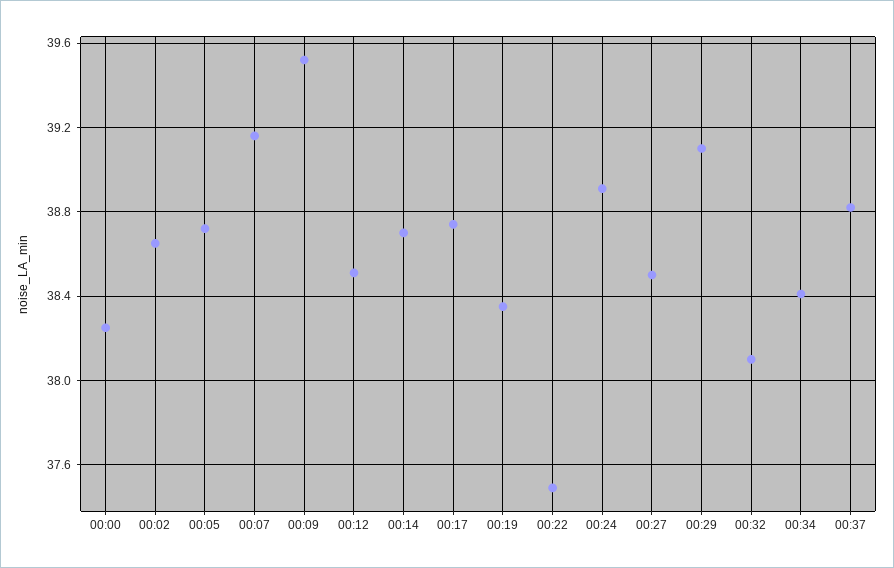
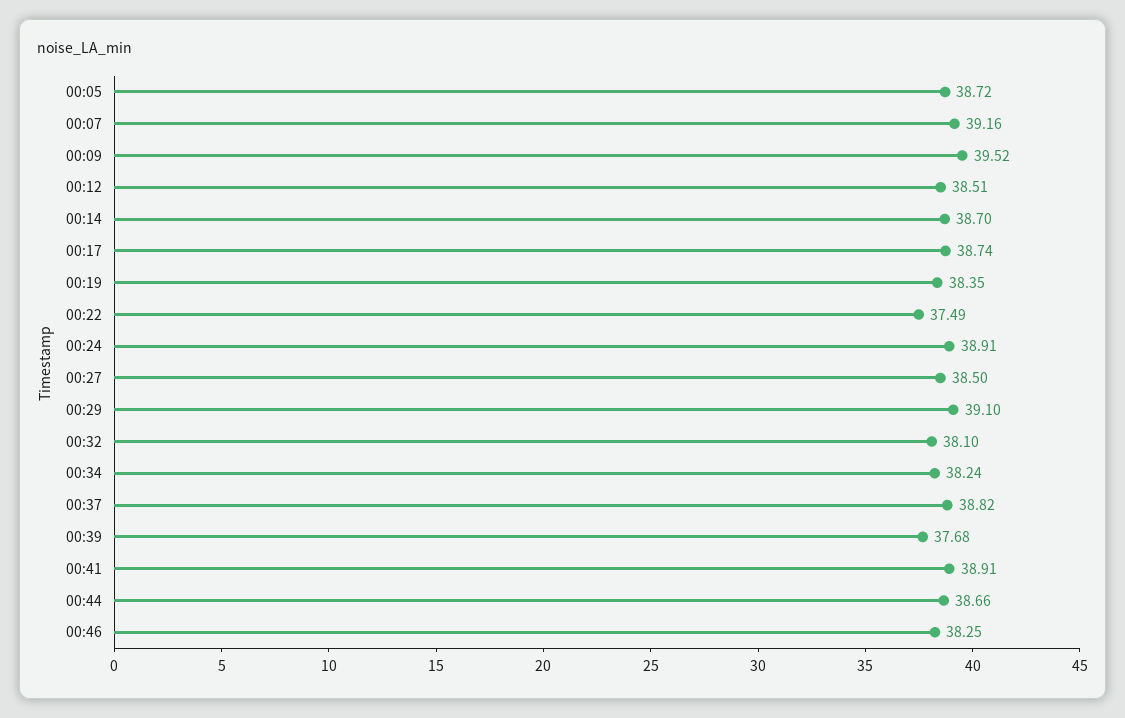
00:00: 38.25 -> none
00:02: 38.65 -> none
00:34: 38.4 -> 38.24
00:39: none -> 37.68
00:41: none -> 38.91
00:44: none -> 38.66
00:46: none -> 38.25

